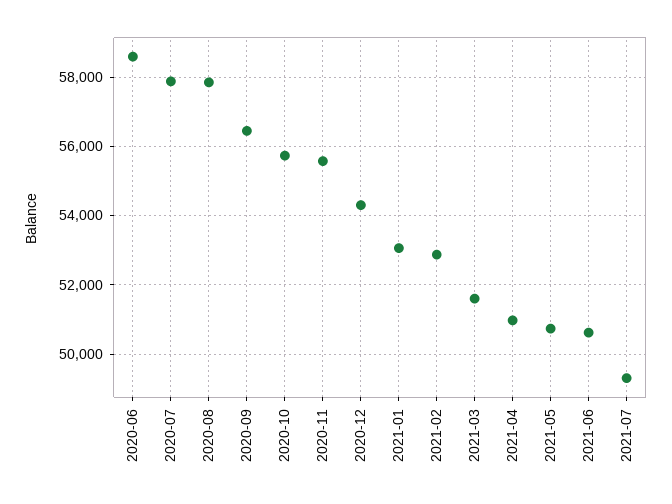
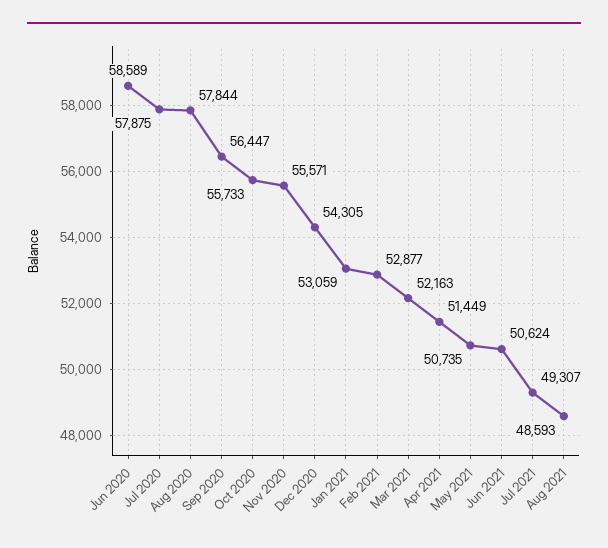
2021-03: 51600 -> 52163
2021-04: 51000 -> 51449
Aug 2021: none -> 48593

